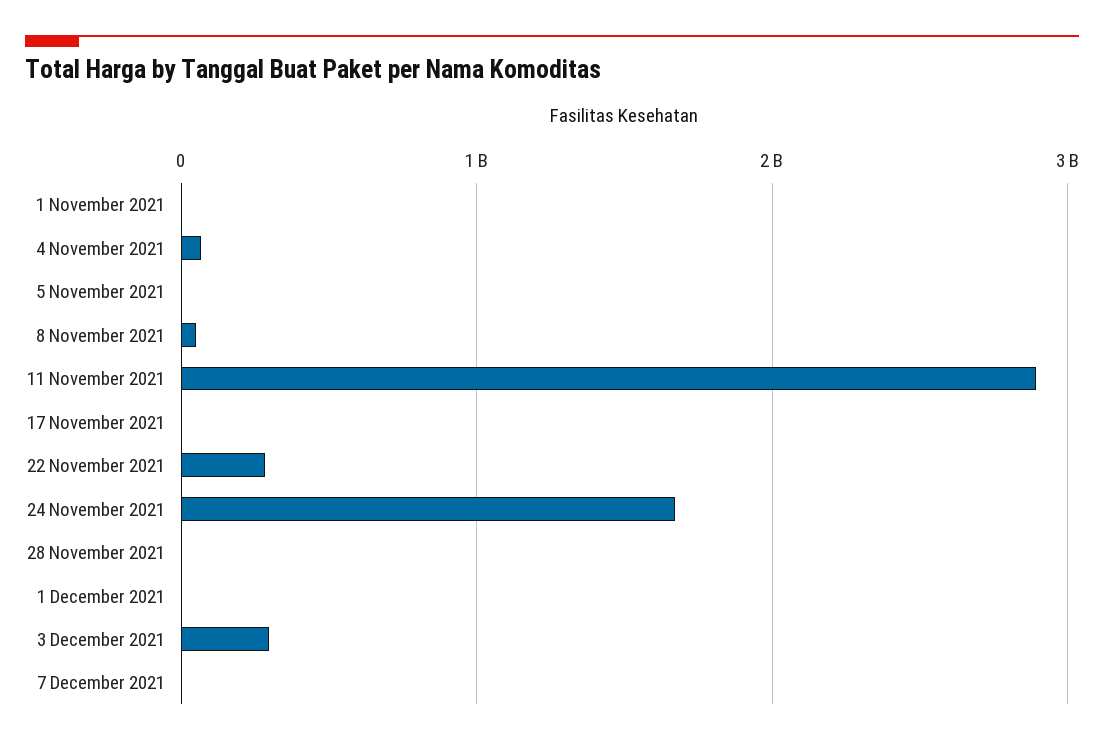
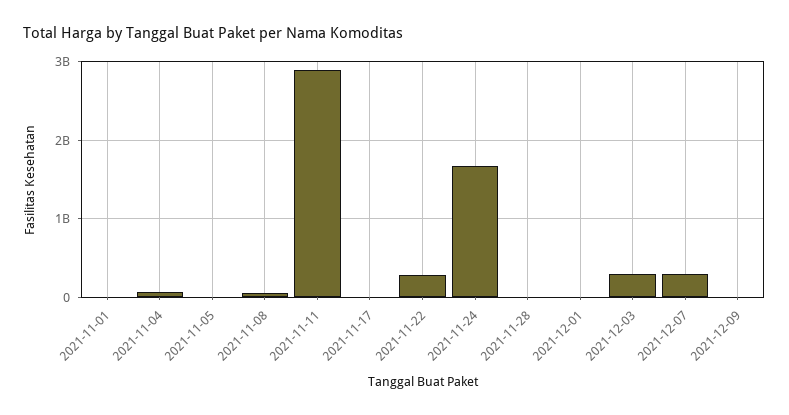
7 December 2021: 0 -> 300000000
2021-12-09: none -> 0

